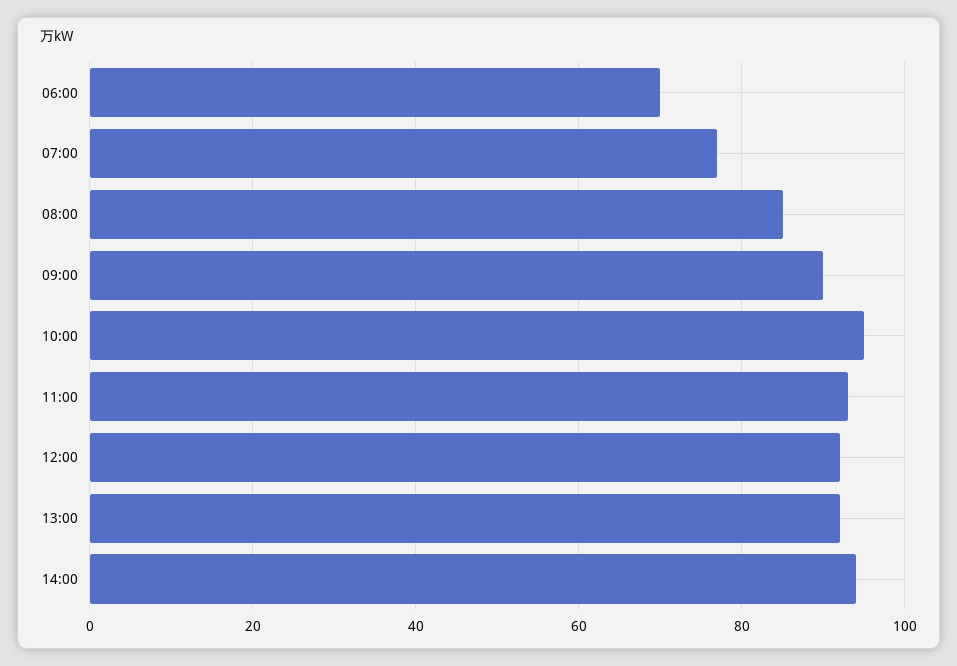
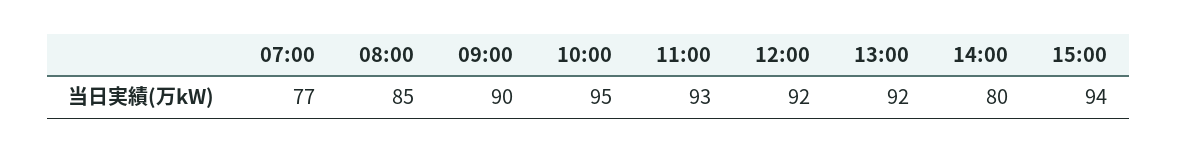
06:00: 70 -> none
14:00: 95 -> 80
15:00: none -> 94

